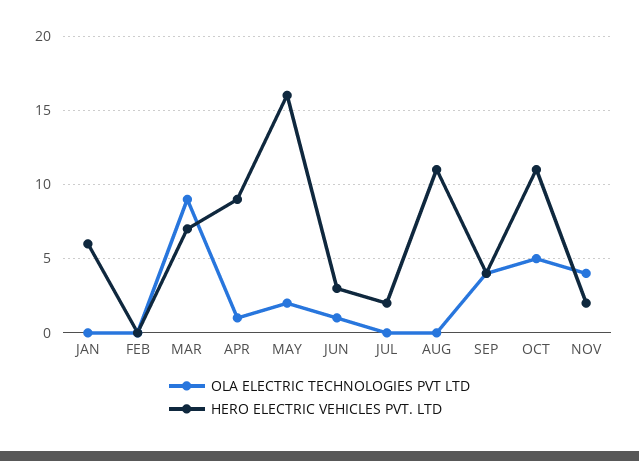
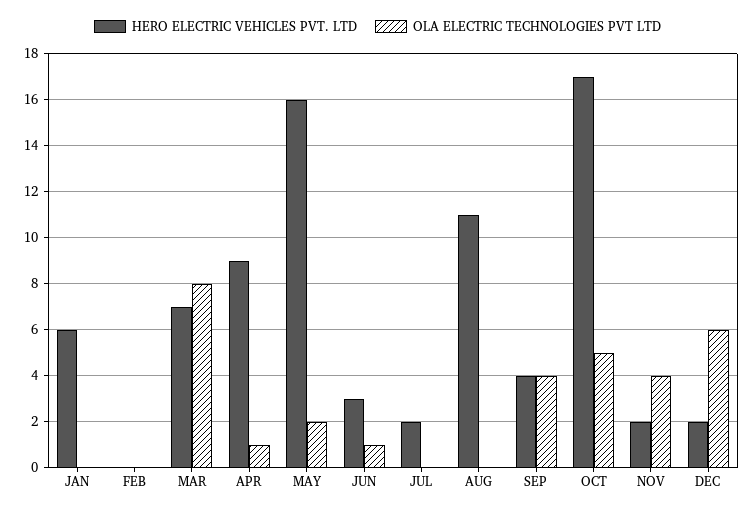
OLA ELECTRIC TECHNOLOGIES PVT LTD, MAR: 9 -> 8
HERO ELECTRIC VEHICLES PVT. LTD, OCT: 11 -> 17
HERO ELECTRIC VEHICLES PVT. LTD, DEC: none -> 2
OLA ELECTRIC TECHNOLOGIES PVT LTD, DEC: none -> 6

